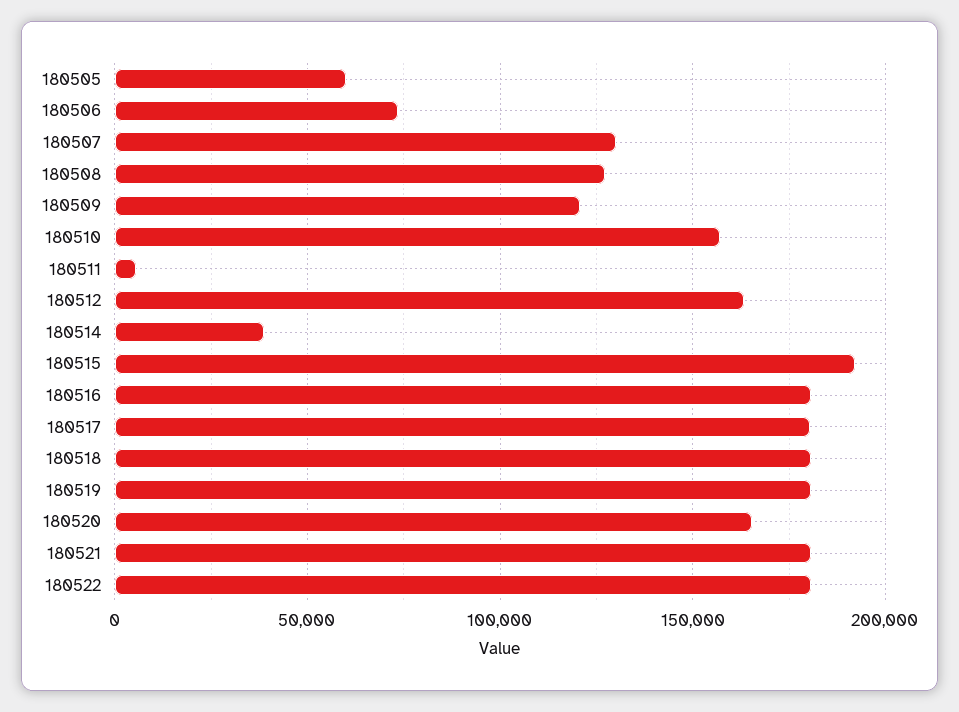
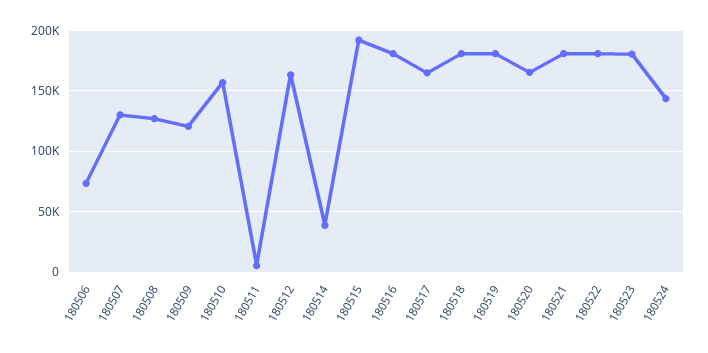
180505: 60000 -> none
180517: 180000 -> 165000
180523: none -> 180000
180524: none -> 145000

